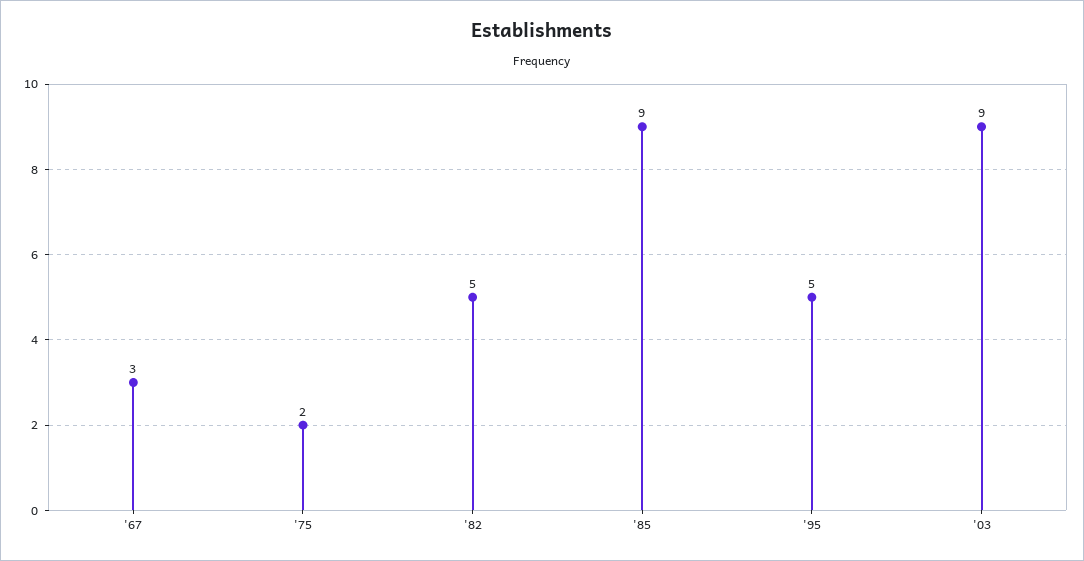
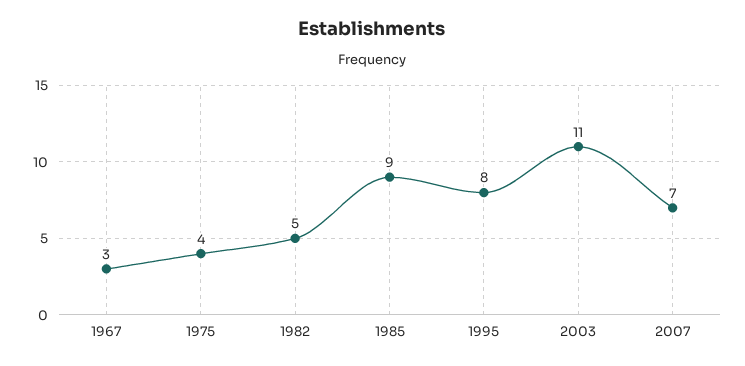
'75: 2 -> 4
'95: 5 -> 8
'03: 9 -> 11
2007: none -> 7

